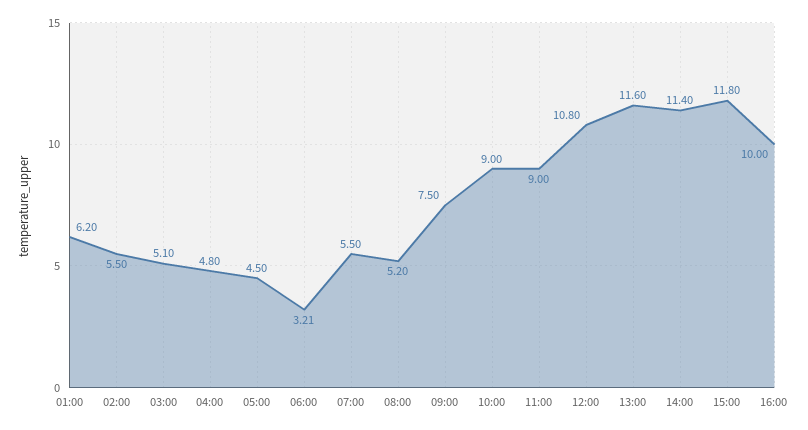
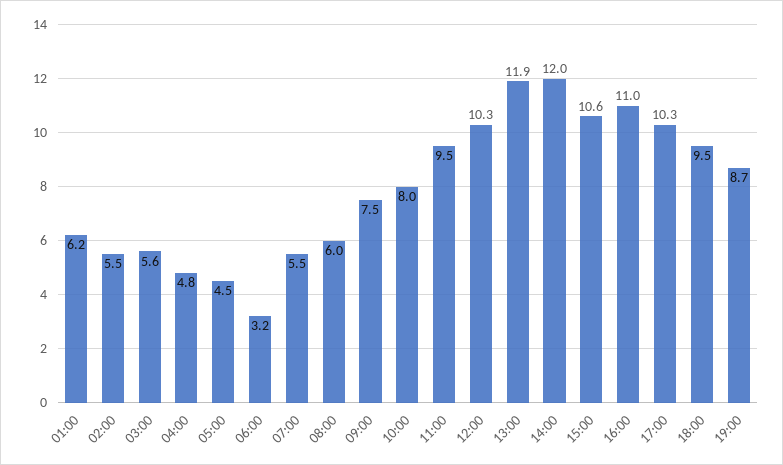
03:00: 5.1 -> 5.6
08:00: 5.2 -> 6
10:00: 9 -> 8
11:00: 9 -> 9.5
12:00: 10.8 -> 10.3
13:00: 11.6 -> 11.9
14:00: 11.4 -> 12
15:00: 11.8 -> 10.6
16:00: 10 -> 11
17:00: none -> 10.3
18:00: none -> 9.5
19:00: none -> 8.7

